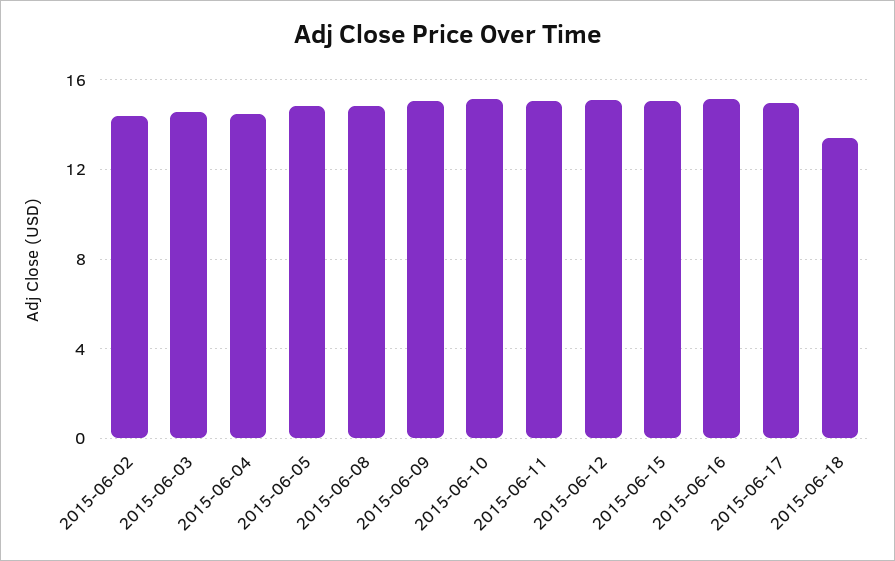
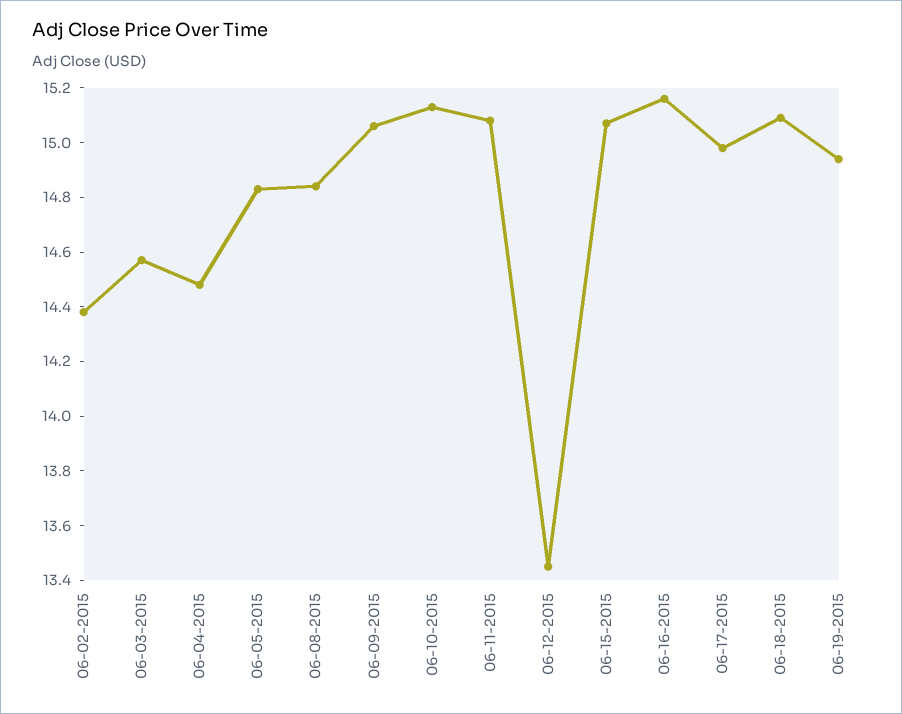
2015-06-12: 15 -> 13.45
2015-06-18: 13.5 -> 15.1
06-19-2015: none -> 14.95

